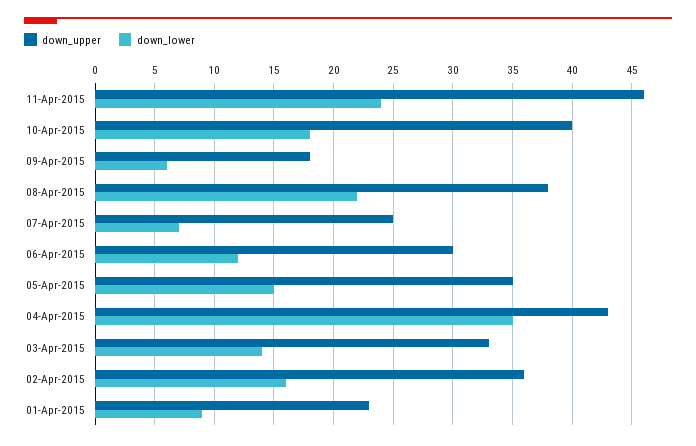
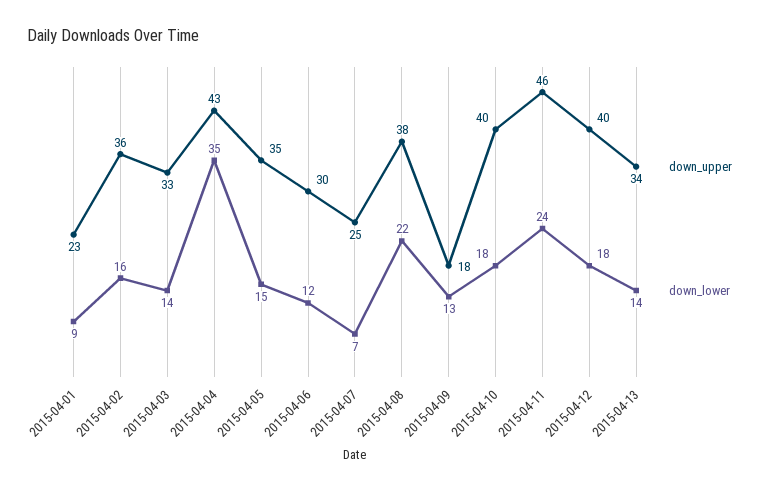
down_lower, 09-Apr-2015: 6 -> 13
down_upper, 2015-04-12: none -> 40
down_lower, 2015-04-12: none -> 18
down_upper, 2015-04-13: none -> 34
down_lower, 2015-04-13: none -> 14

